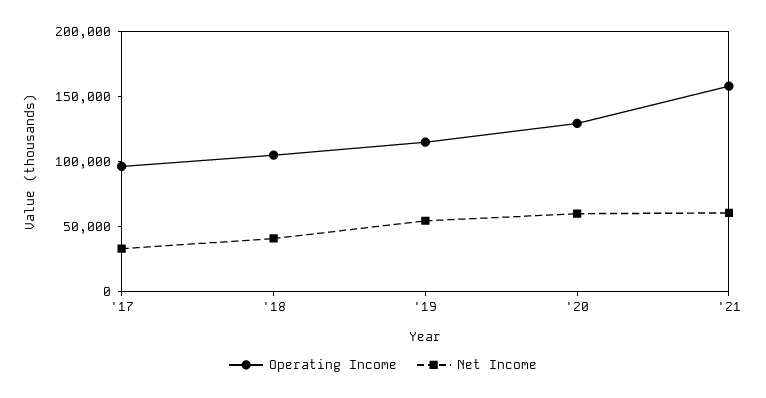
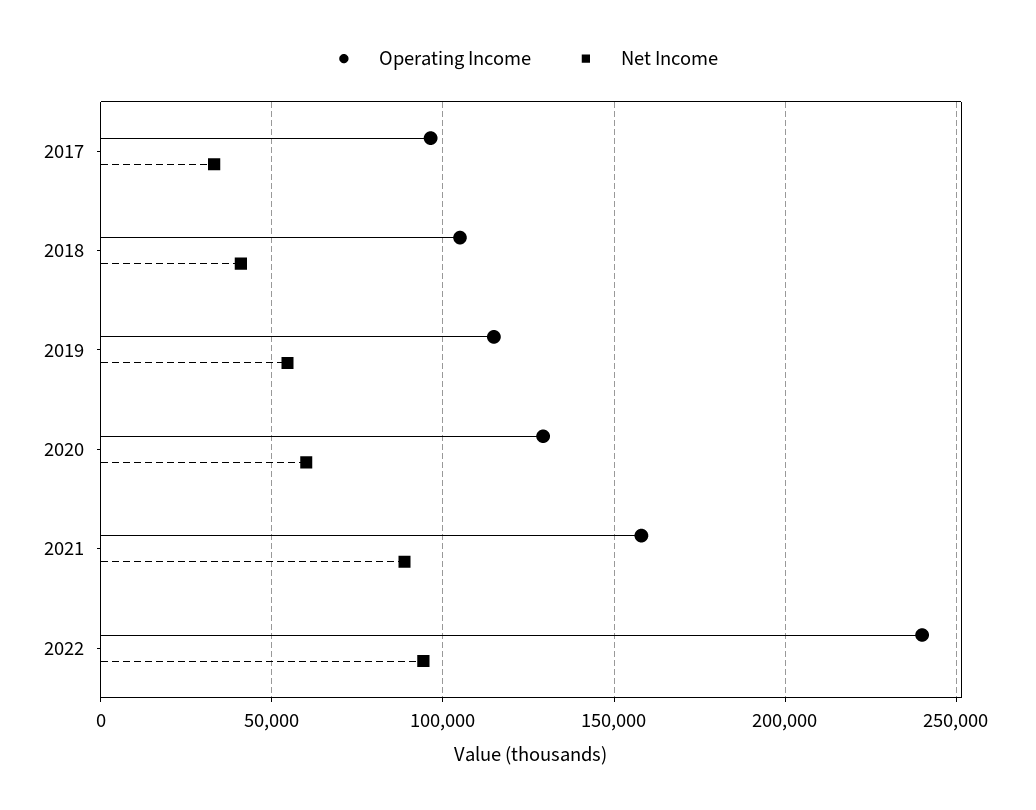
Net Income, '21: 60000 -> 90000
Operating Income, 2022: none -> 240000
Net Income, 2022: none -> 95000

